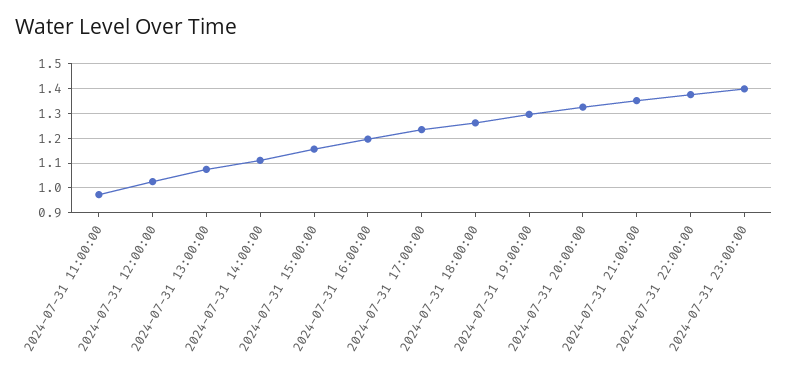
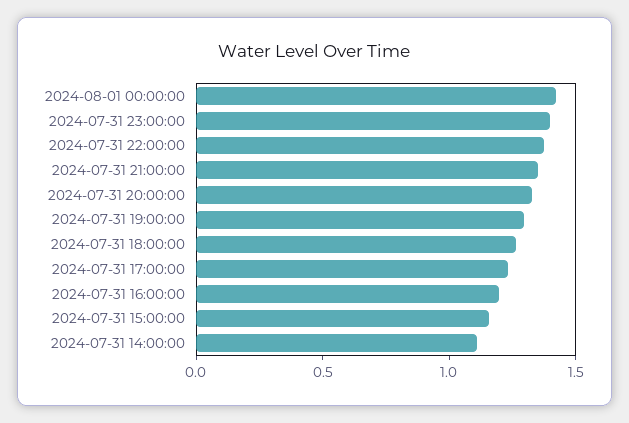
2024-07-31 11:00:00: 0.975 -> none
2024-07-31 12:00:00: 1.025 -> none
2024-07-31 13:00:00: 1.075 -> none
2024-08-01 00:00:00: none -> 1.4

